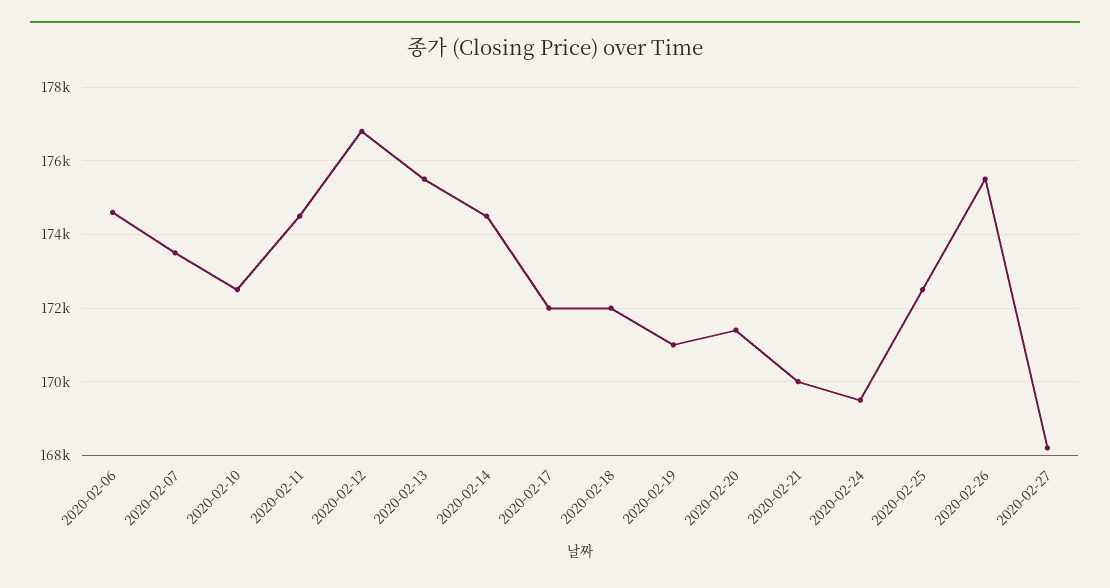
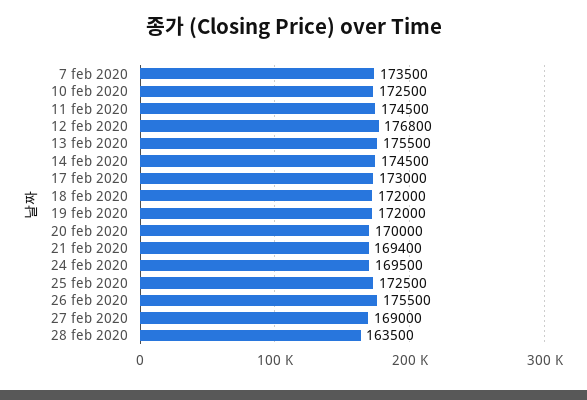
2020-02-06: 174600 -> none
2020-02-17: 172000 -> 173000
2020-02-19: 171000 -> 172000
2020-02-20: 171400 -> 170000
2020-02-21: 170000 -> 169400
2020-02-27: 168200 -> 169000
28 feb 2020: none -> 163500

